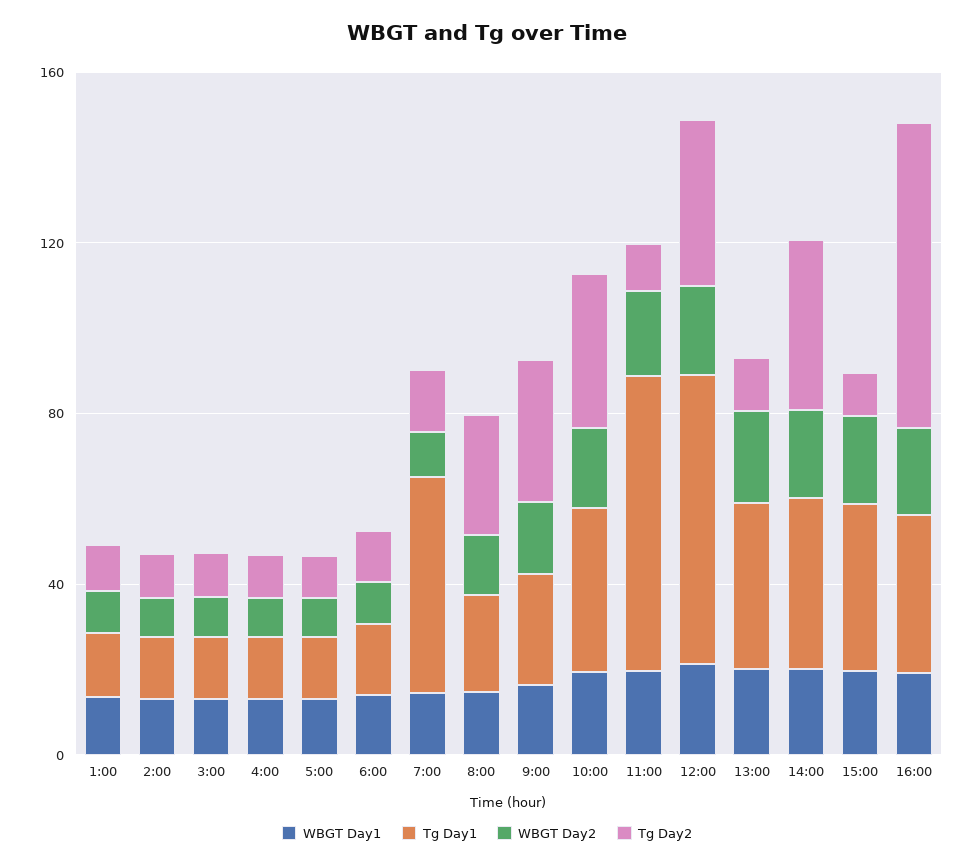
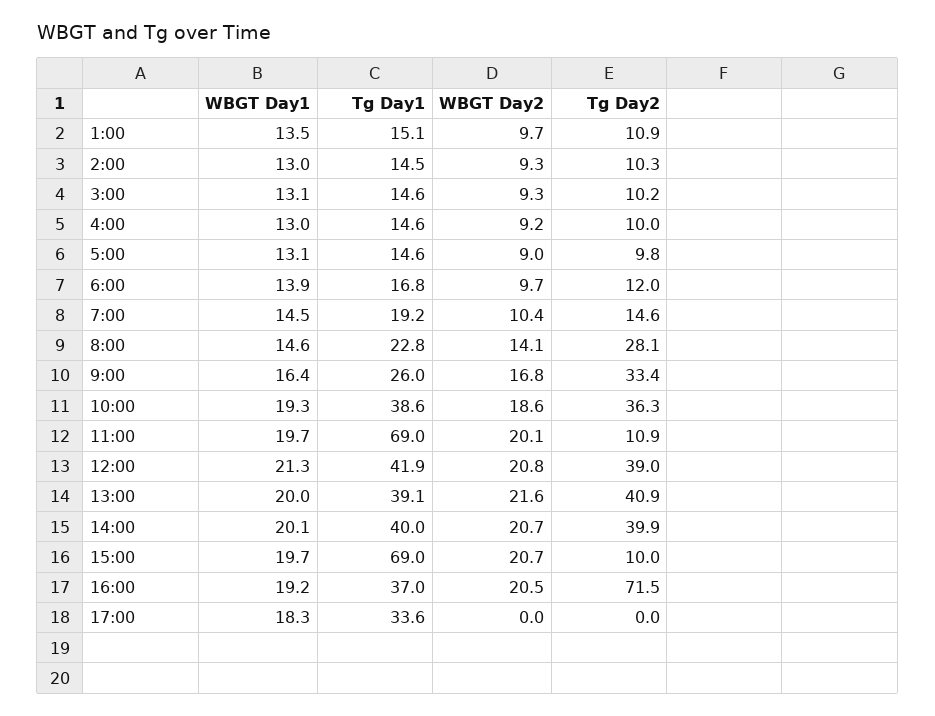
Tg Day1, 7:00: 50 -> 19.2
Tg Day1, 12:00: 70 -> 41.9
Tg Day2, 13:00: 10 -> 40.9
Tg Day1, 15:00: 40 -> 69
WBGT Day1, 17:00: none -> 18.3
Tg Day1, 17:00: none -> 33.6
WBGT Day2, 17:00: none -> 0
Tg Day2, 17:00: none -> 0

